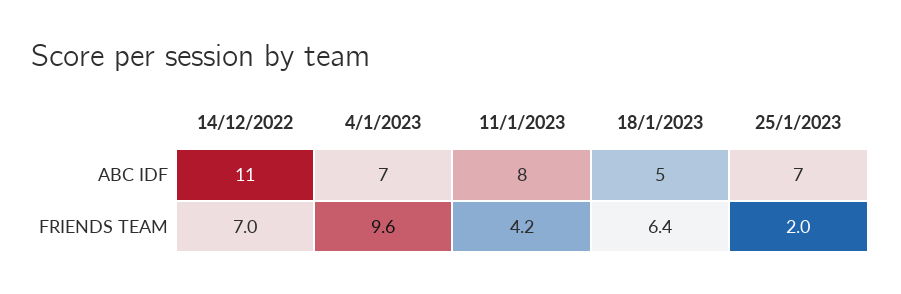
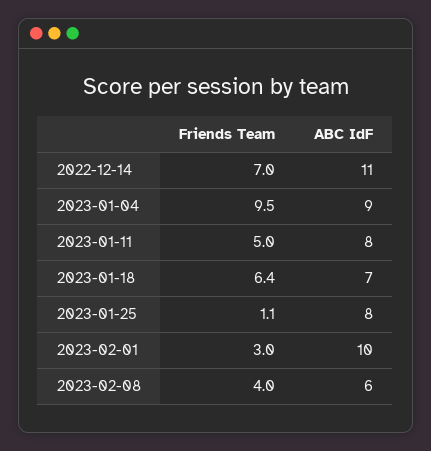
4/1/2023, ABC IDF: 7 -> 9
18/1/2023, ABC IDF: 5 -> 7
25/1/2023, ABC IDF: 7 -> 8
4/1/2023, FRIENDS TEAM: 9.6 -> 9.5
11/1/2023, FRIENDS TEAM: 4.2 -> 5
25/1/2023, FRIENDS TEAM: 2 -> 1.1
2023-02-01, FRIENDS TEAM: none -> 3
2023-02-01, ABC IDF: none -> 10
2023-02-08, FRIENDS TEAM: none -> 4
2023-02-08, ABC IDF: none -> 6

